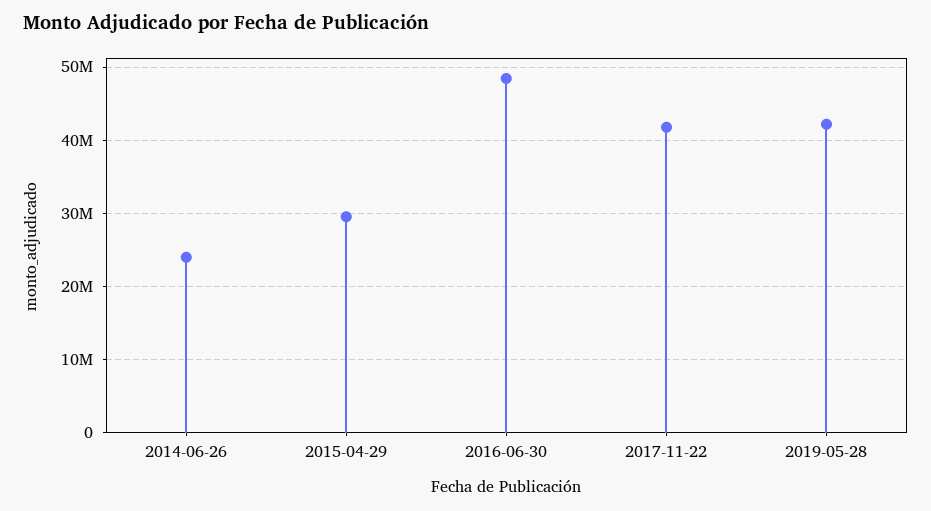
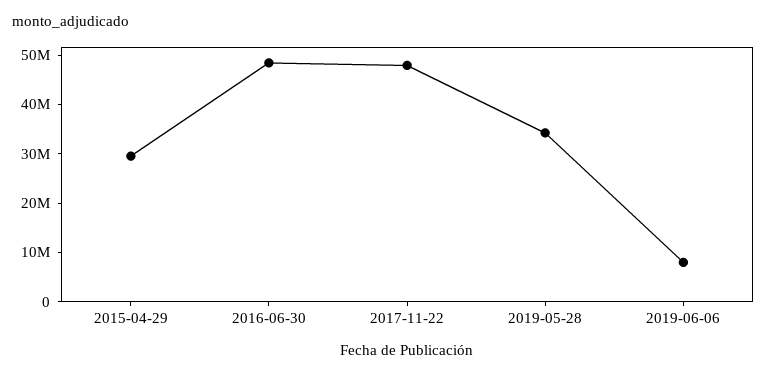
2014-06-26: 24000000 -> none
2017-11-22: 42000000 -> 48000000
2019-05-28: 42000000 -> 34000000
2019-06-06: none -> 8000000

